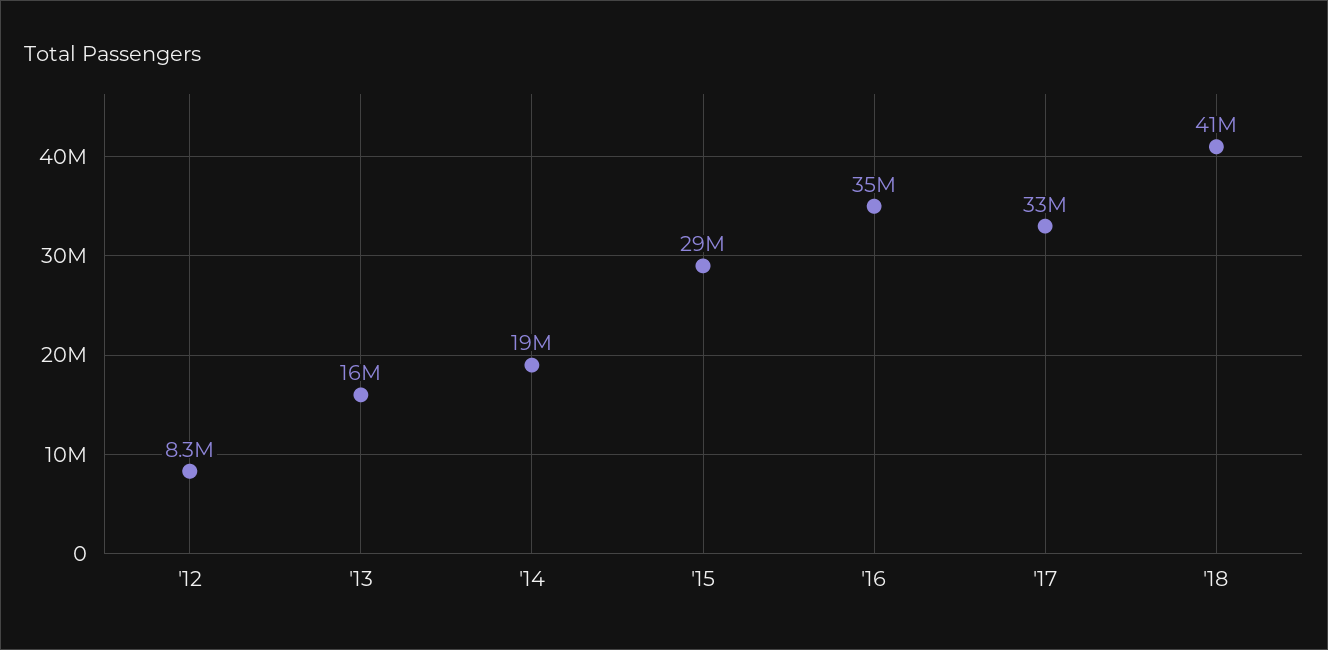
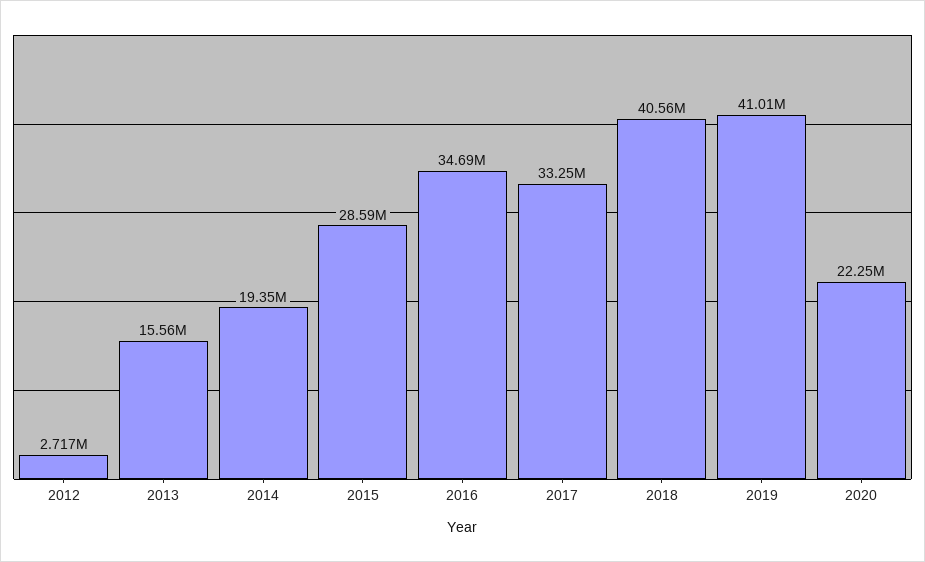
'12: 8300000 -> 2717000
2019: none -> 41010000
2020: none -> 22250000

